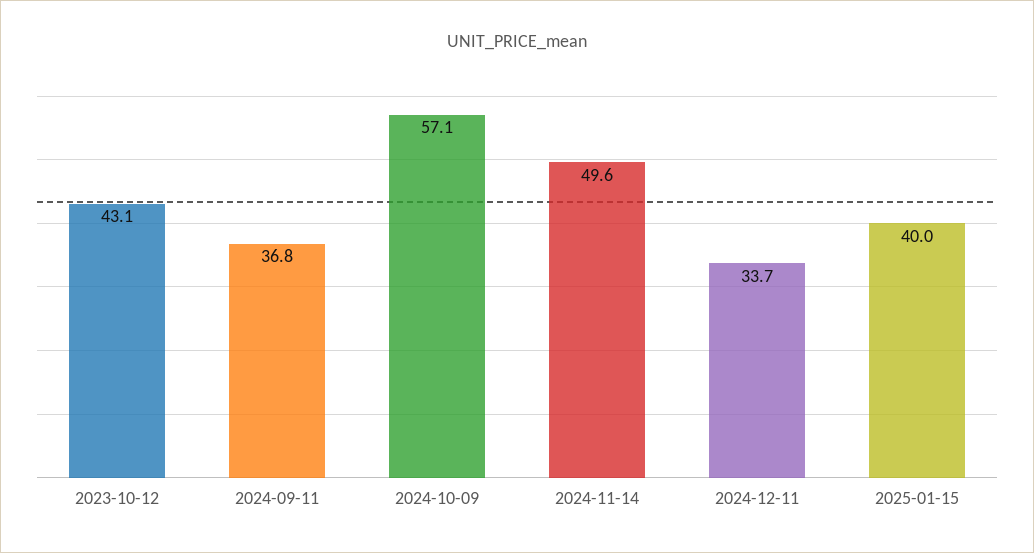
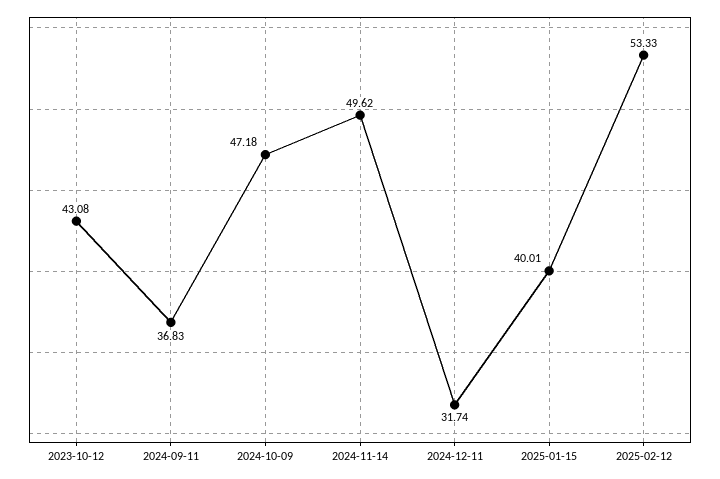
2024-10-09: 57.1 -> 47.18
2024-12-11: 33.7 -> 31.74
2025-02-12: none -> 53.33

